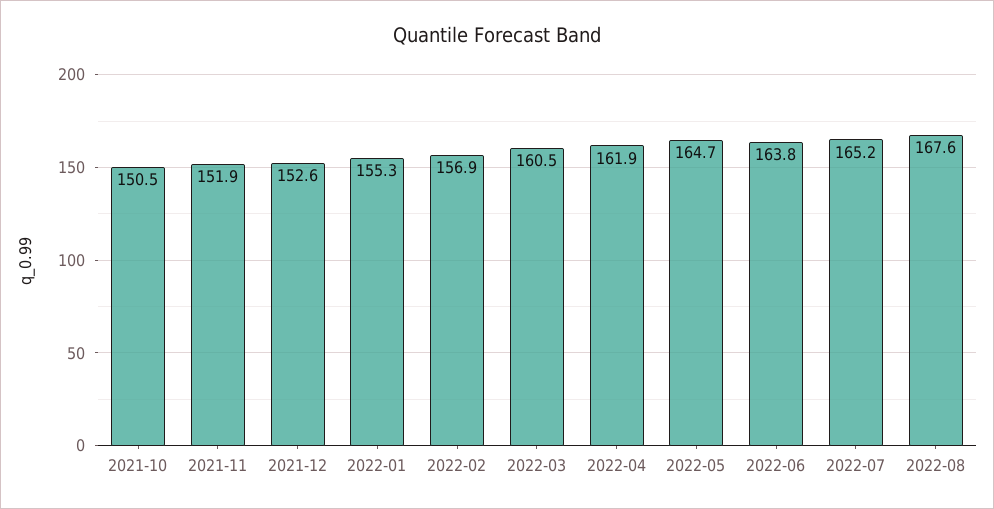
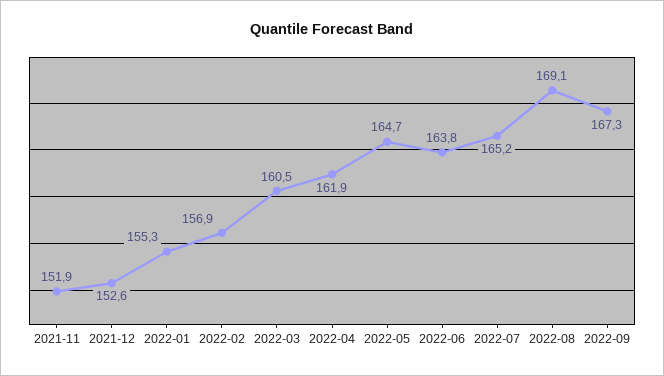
2021-10: 150.5 -> none
2022-08: 167.6 -> 169.1
2022-09: none -> 167.3

